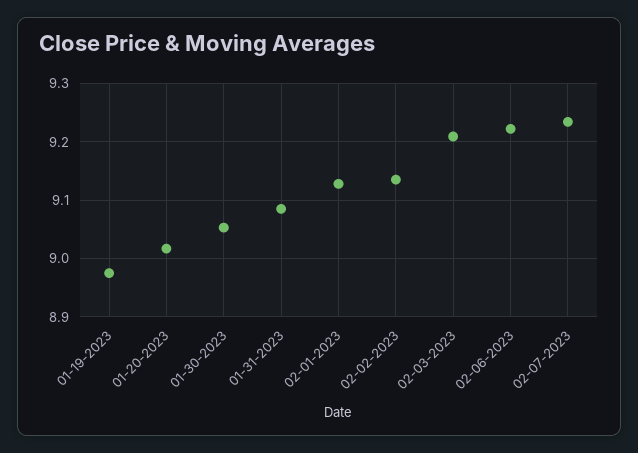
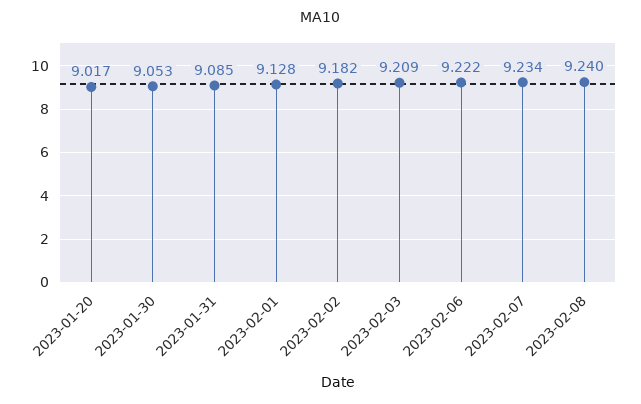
01-19-2023: 8.98 -> none
02-02-2023: 9.14 -> 9.182
2023-02-08: none -> 9.24

